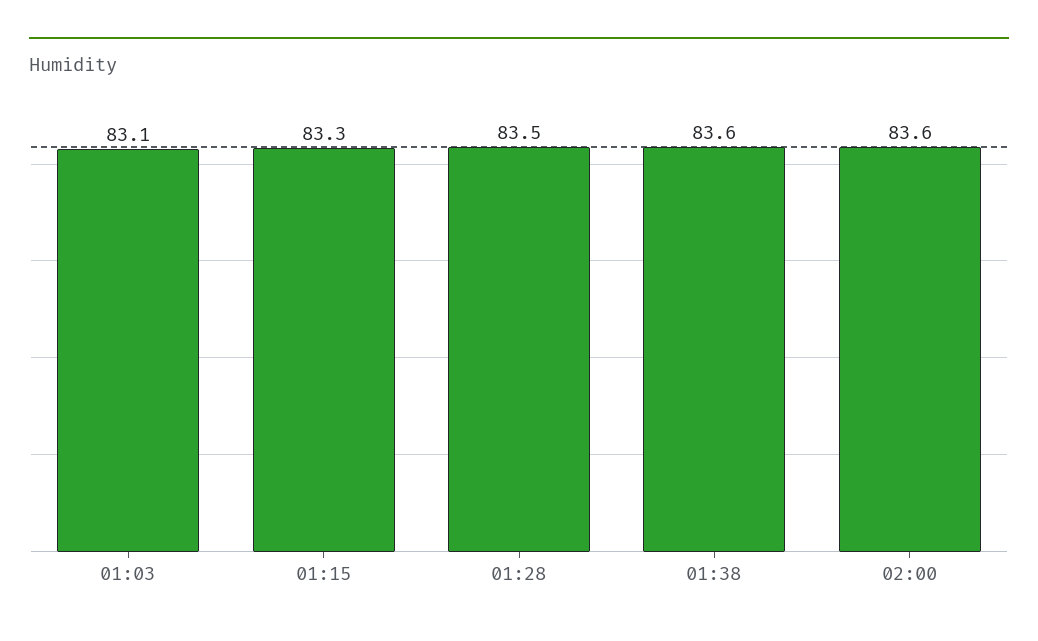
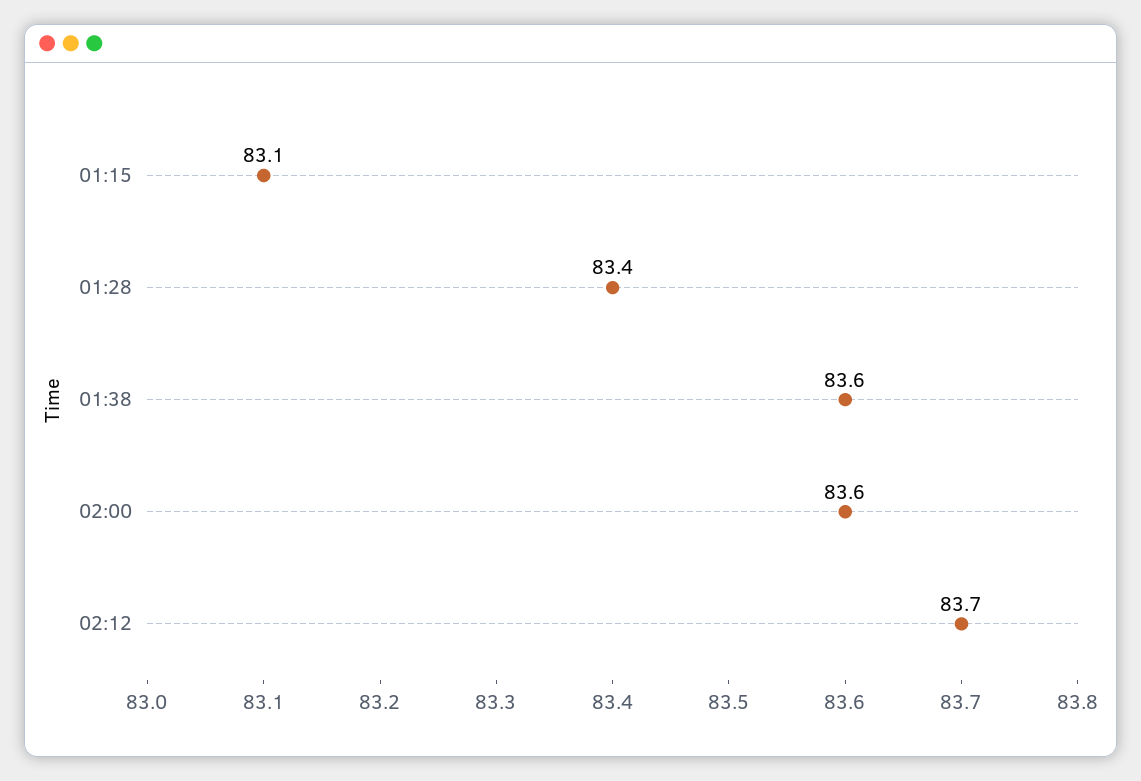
01:03: 83.1 -> none
01:15: 83.3 -> 83.1
01:28: 83.5 -> 83.4
02:12: none -> 83.7

